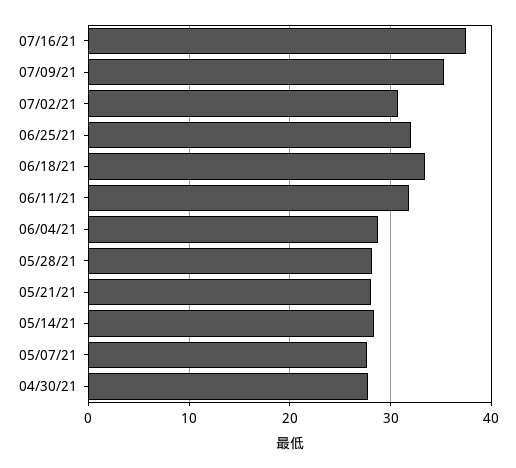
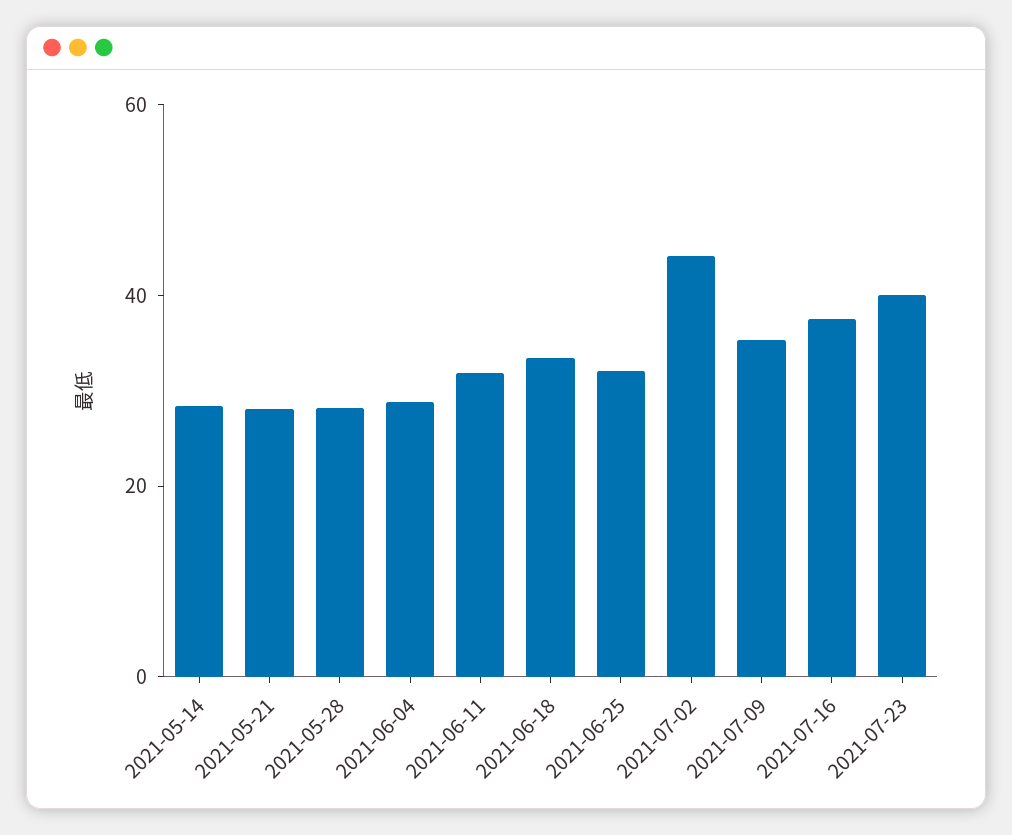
07/02/21: 31 -> 45
05/07/21: 28 -> none
04/30/21: 28 -> none
2021-07-23: none -> 40

